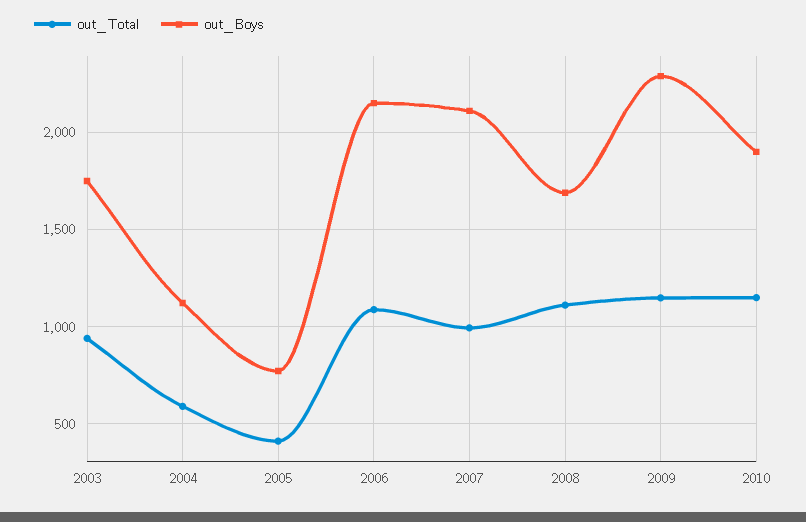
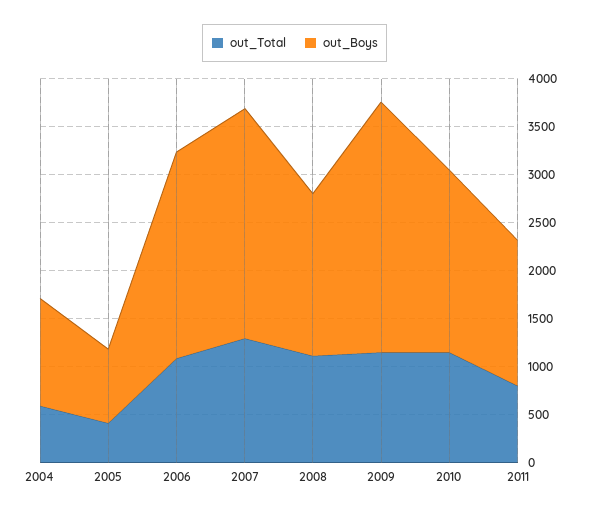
out_Total, 2003: 950 -> none
out_Boys, 2003: 1750 -> none
out_Total, 2007: 1000 -> 1300
out_Boys, 2007: 2100 -> 2400
out_Boys, 2009: 2300 -> 2600
out_Total, 2011: none -> 800
out_Boys, 2011: none -> 1500

